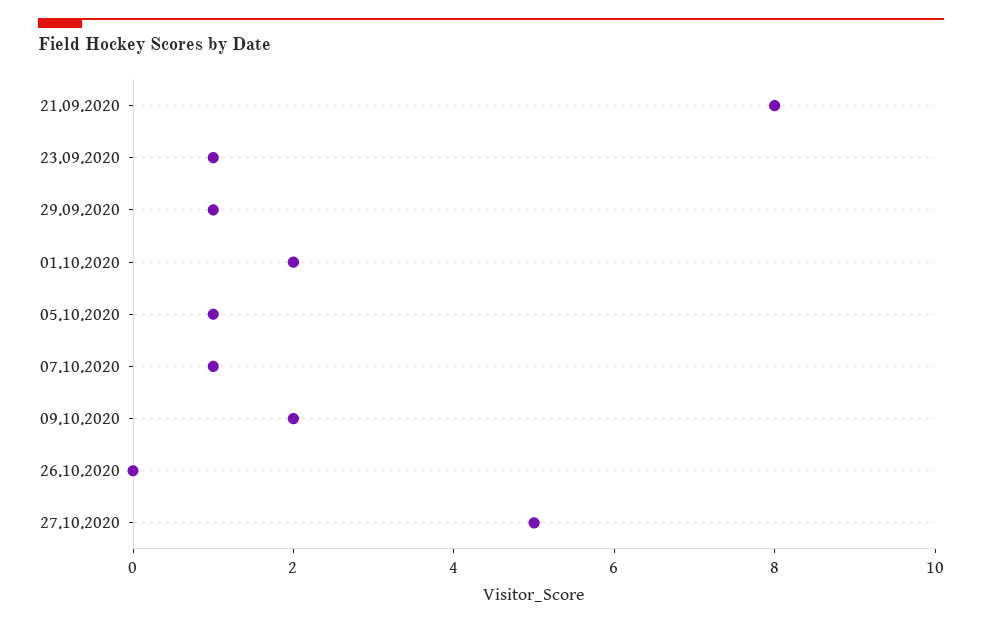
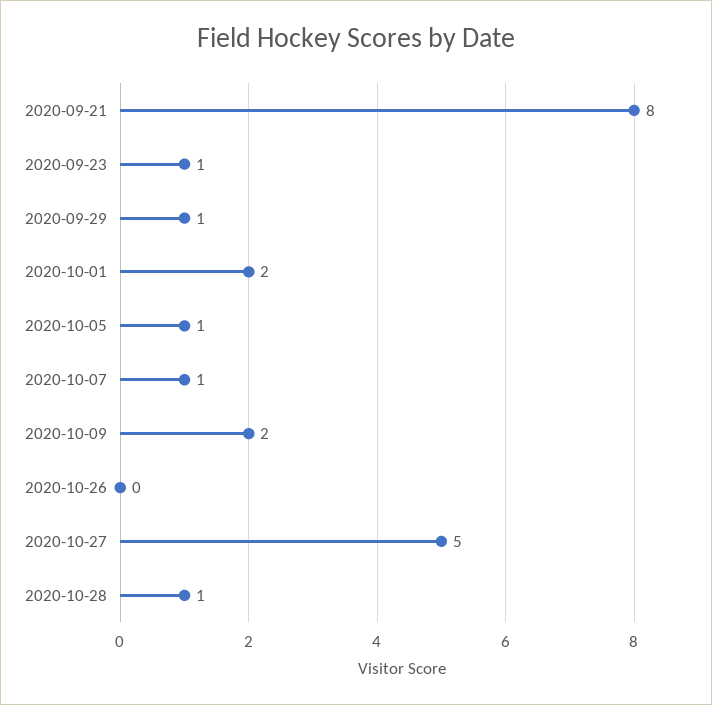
2020-10-28: none -> 1

